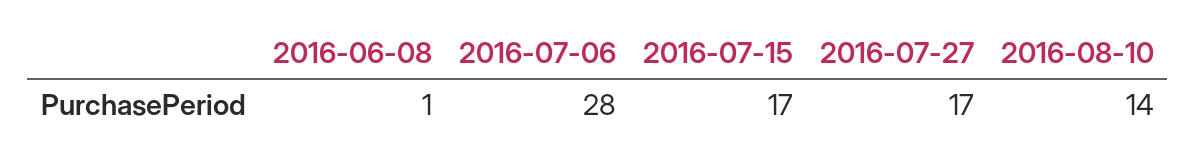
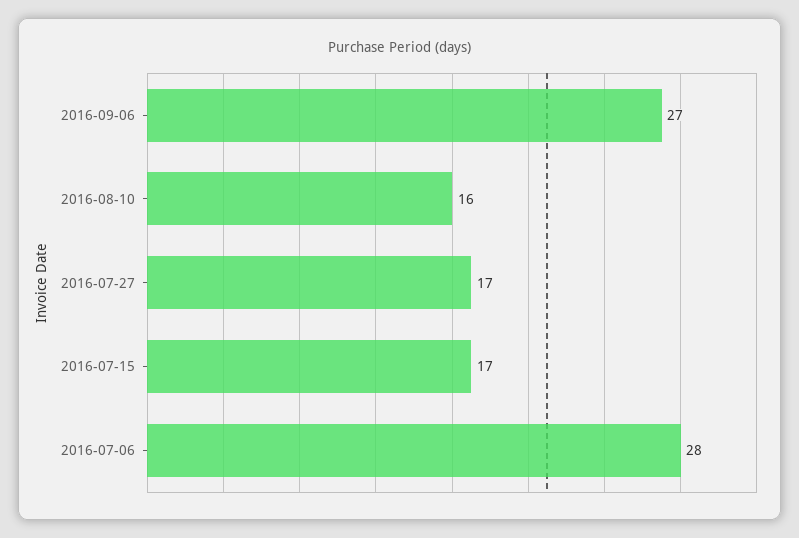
2016-06-08: 1 -> none
2016-08-10: 14 -> 16
2016-09-06: none -> 27

